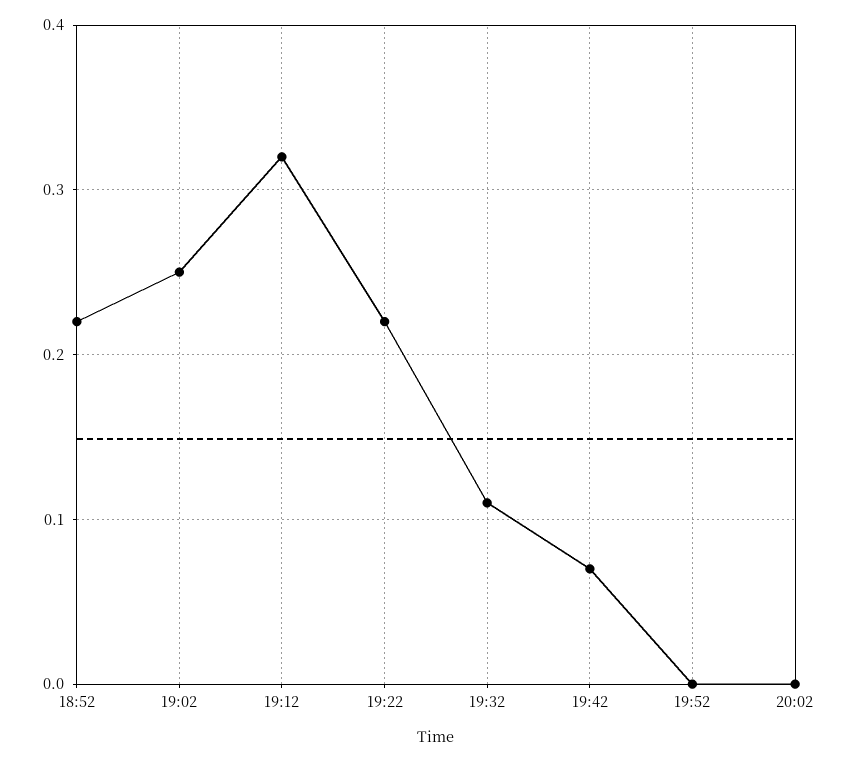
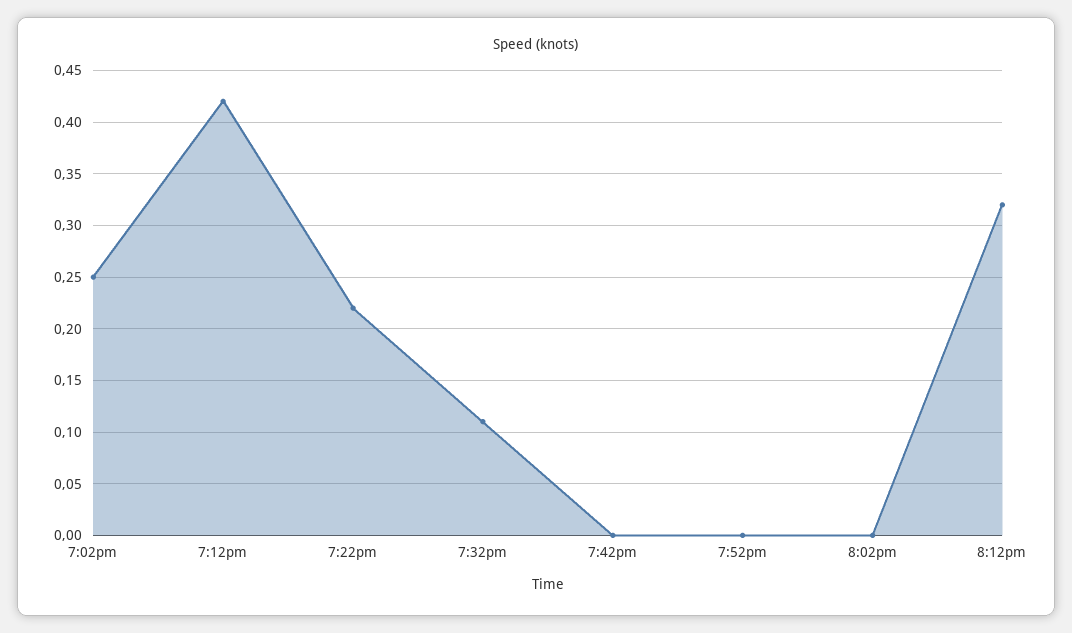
18:52: 0.22 -> none
19:12: 0.32 -> 0.42
19:42: 0.07 -> 0
8:12pm: none -> 0.32

